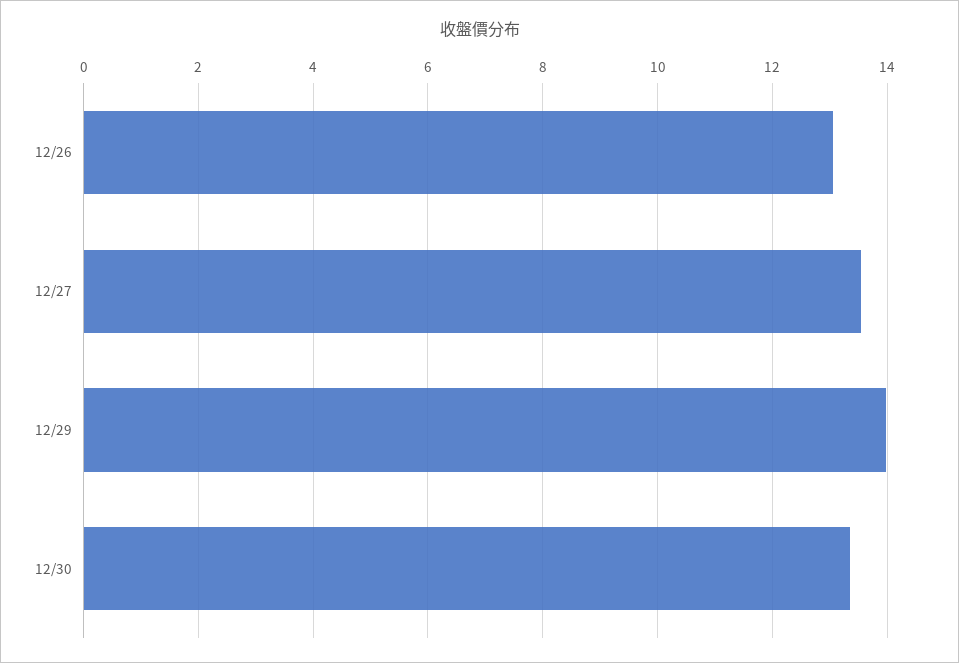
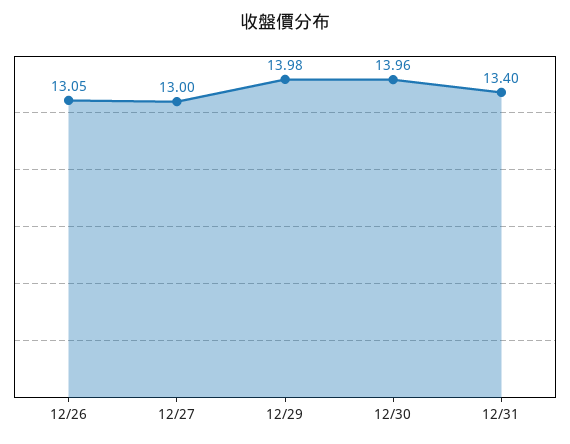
12/27: 13.6 -> 13
12/30: 13.4 -> 13.96
12/31: none -> 13.4

